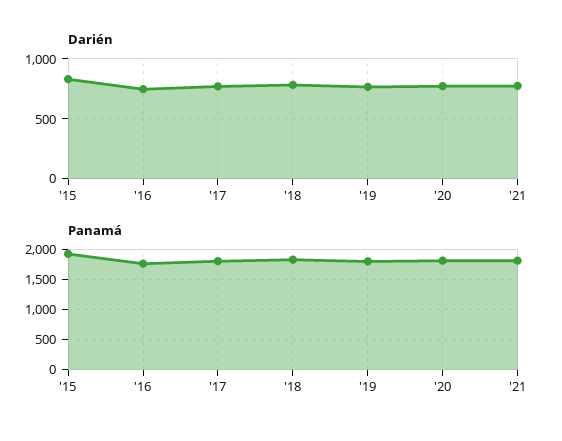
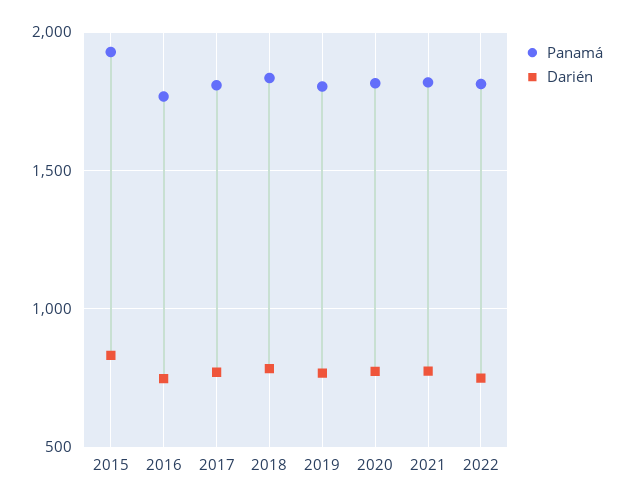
Panamá, 2022: none -> 1800
Darién, 2022: none -> 750

